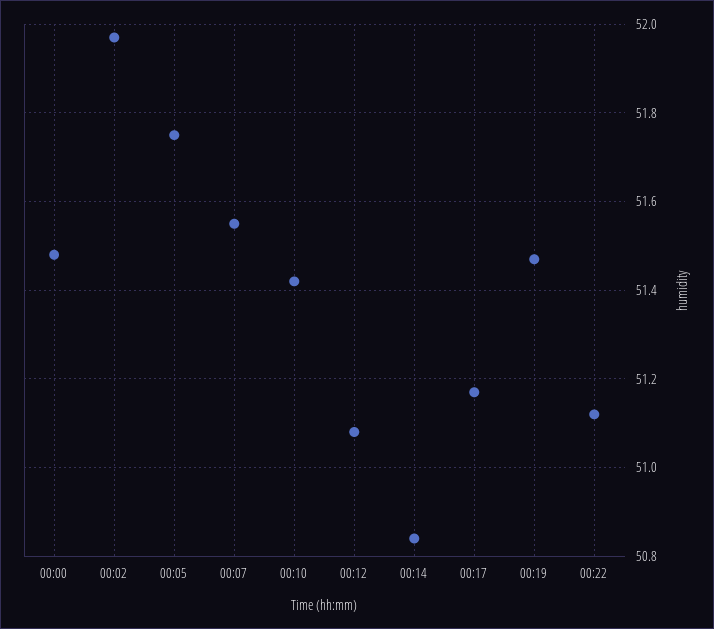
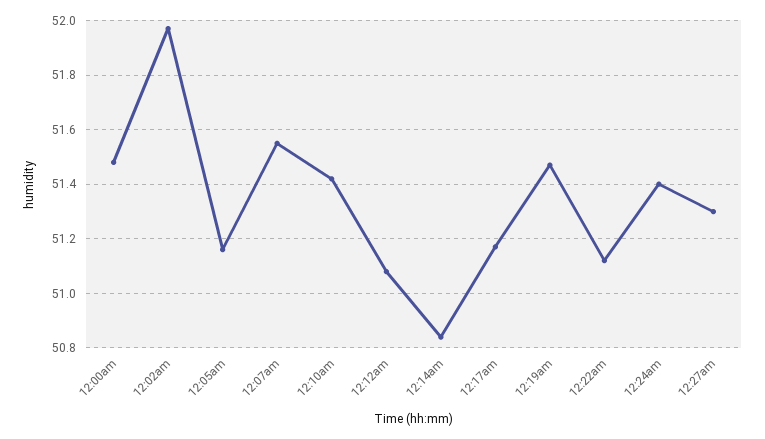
00:05: 51.75 -> 51.15
12:24am: none -> 51.4
12:27am: none -> 51.3

